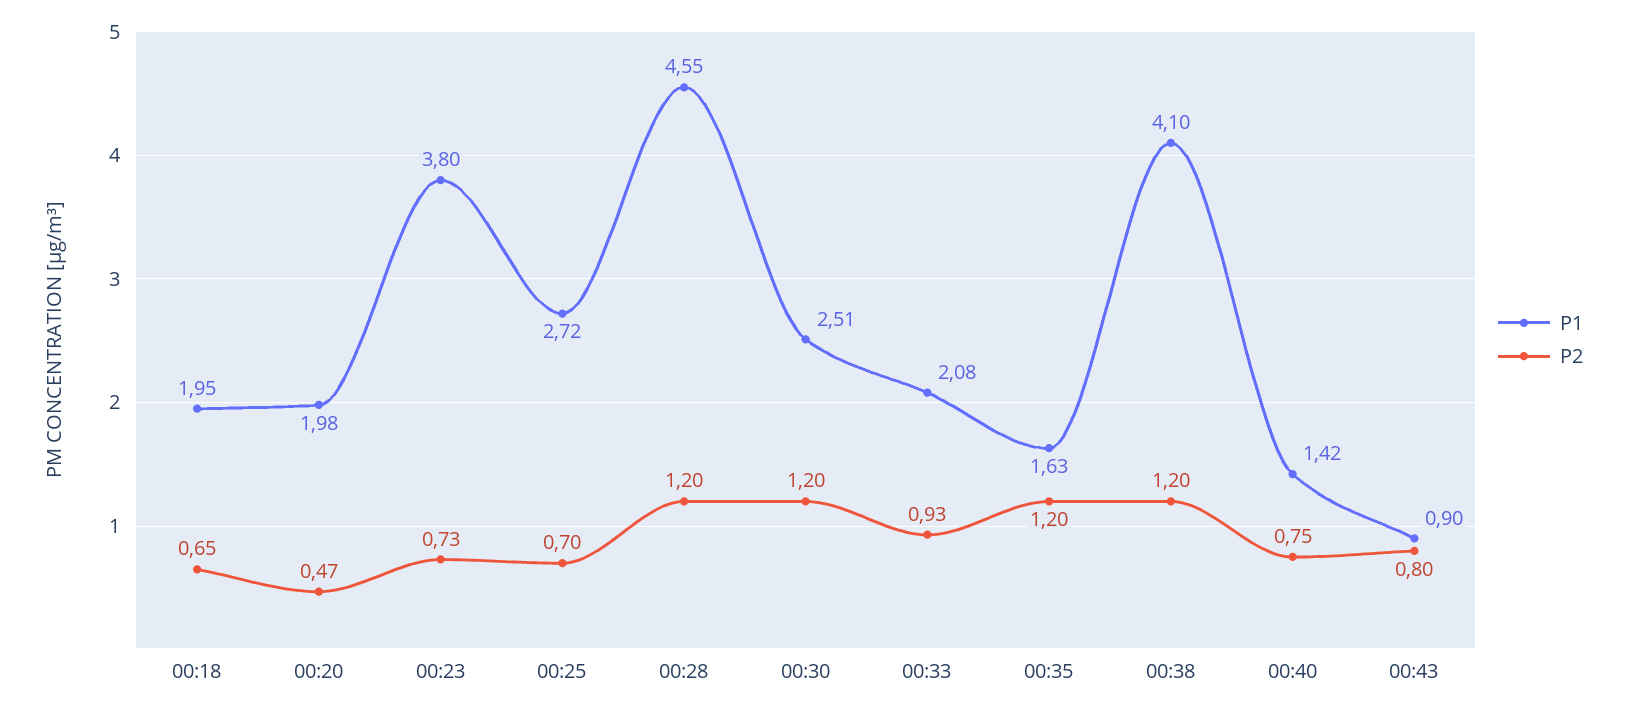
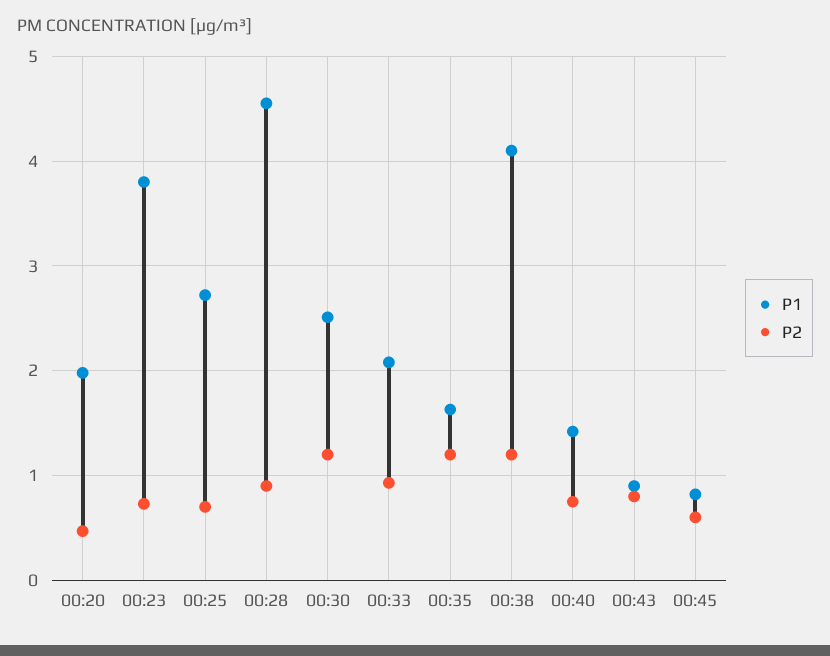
P1, 00:18: 1.95 -> none
P2, 00:18: 0.65 -> none
P2, 00:28: 1.2 -> 0.9
P1, 00:45: none -> 0.8
P2, 00:45: none -> 0.6

